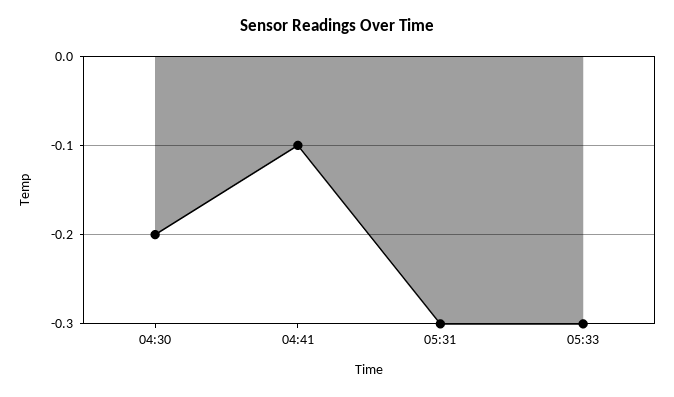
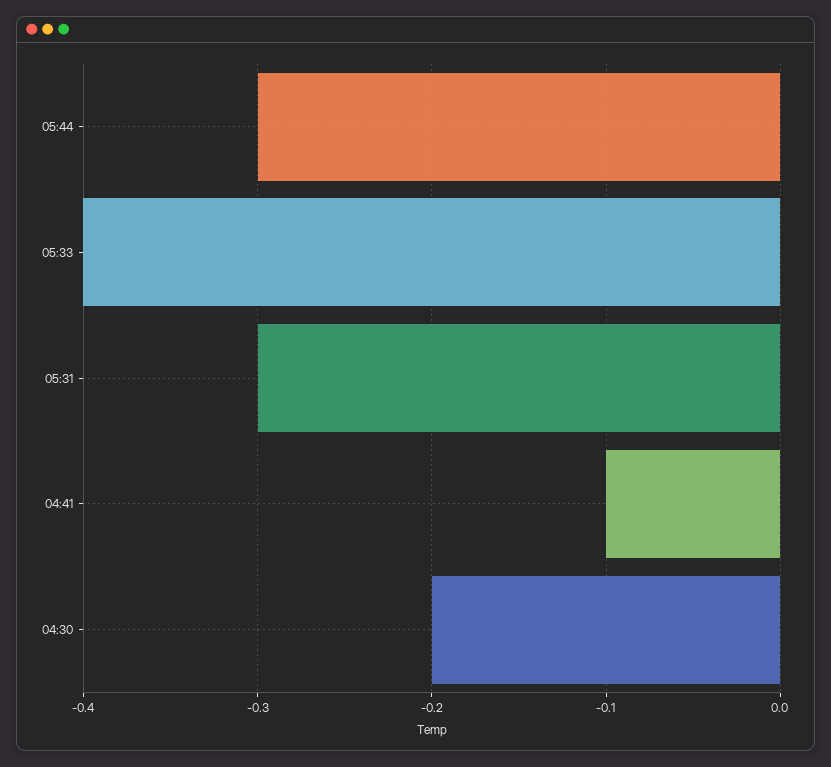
05:33: -0.3 -> -0.4
05:44: none -> -0.3

